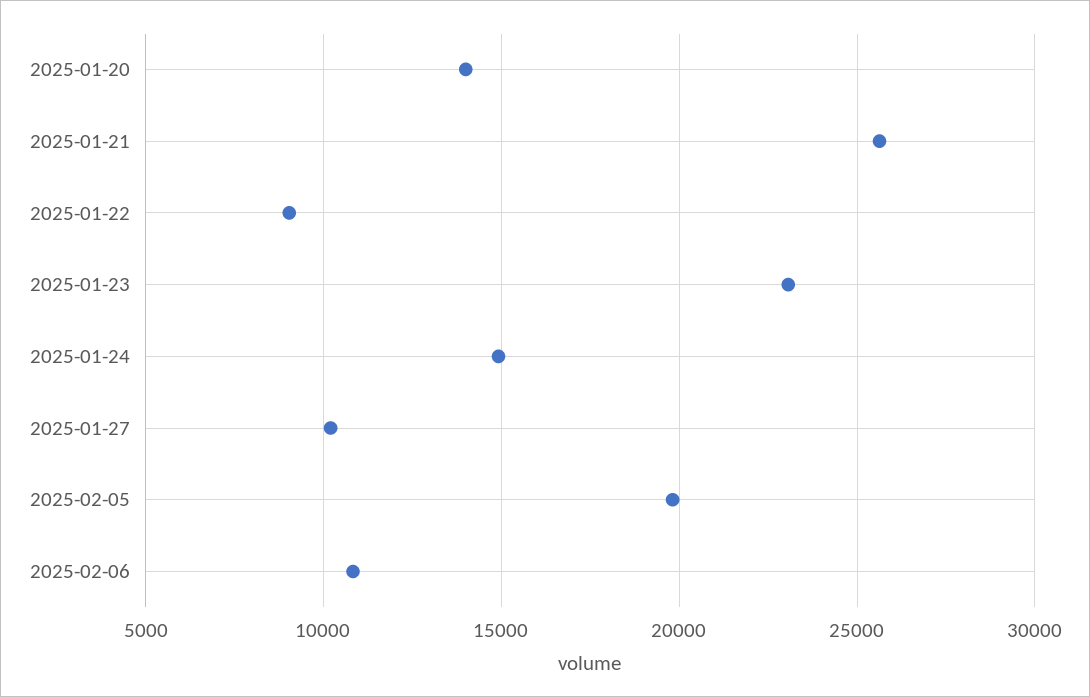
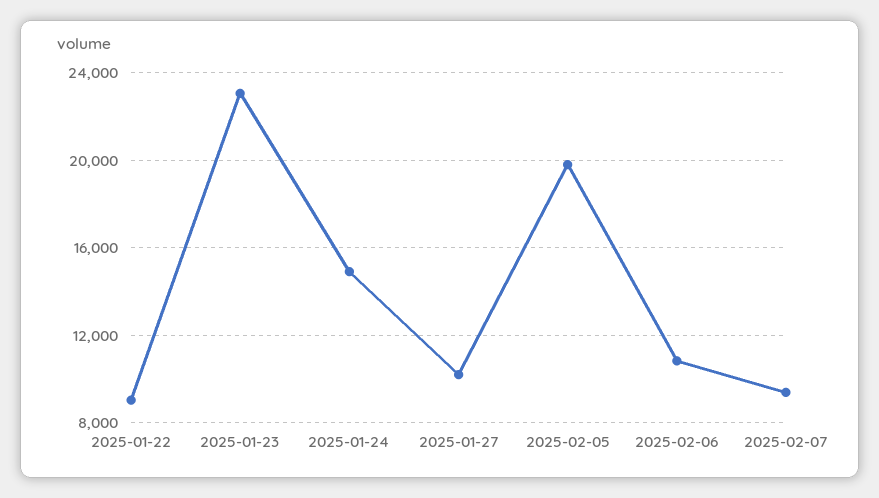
2025-01-20: 14000 -> none
2025-01-21: 25500 -> none
2025-02-07: none -> 9500

